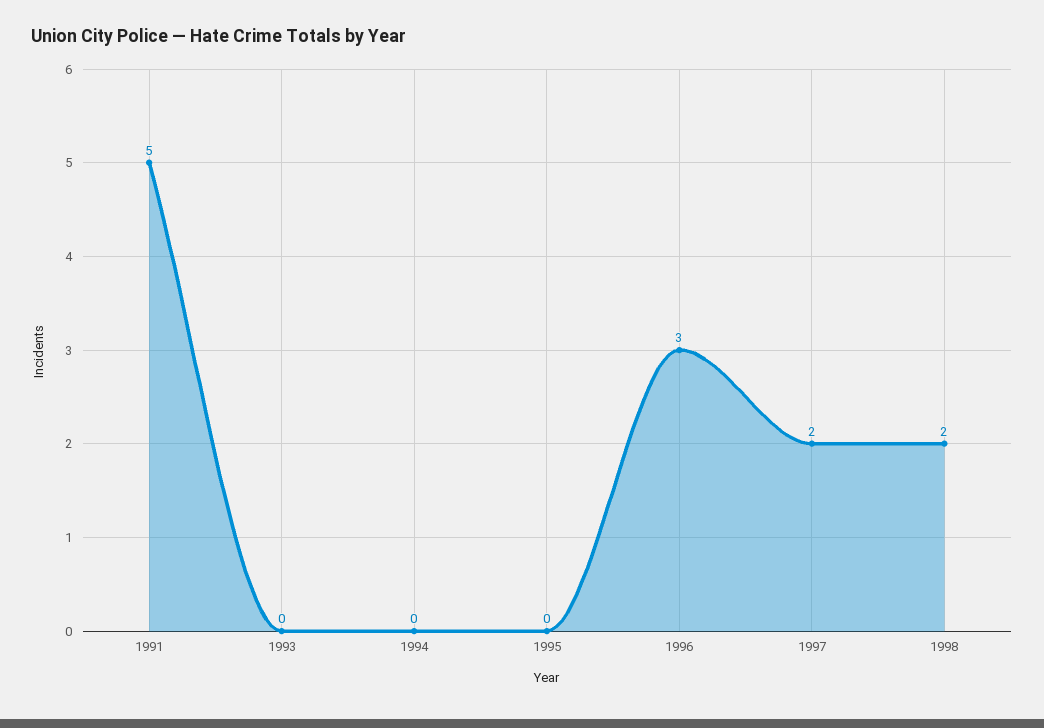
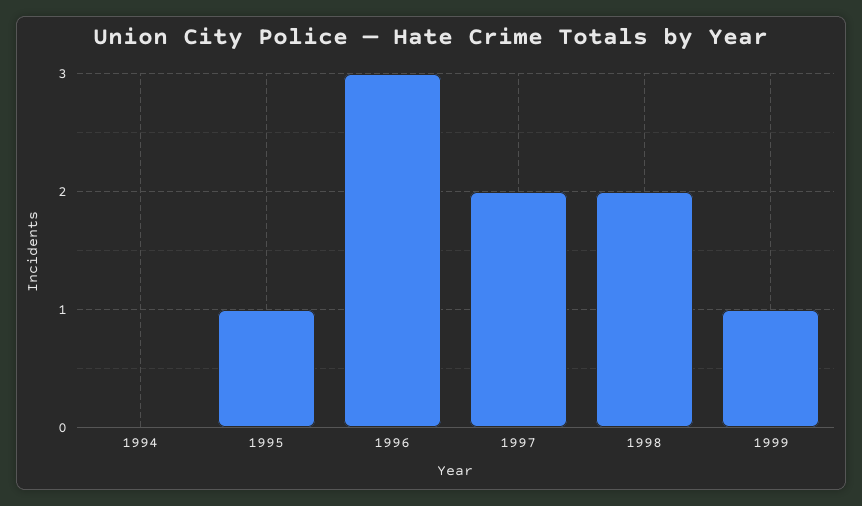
1991: 5 -> none
1993: 0 -> none
1995: 0 -> 1
1999: none -> 1

